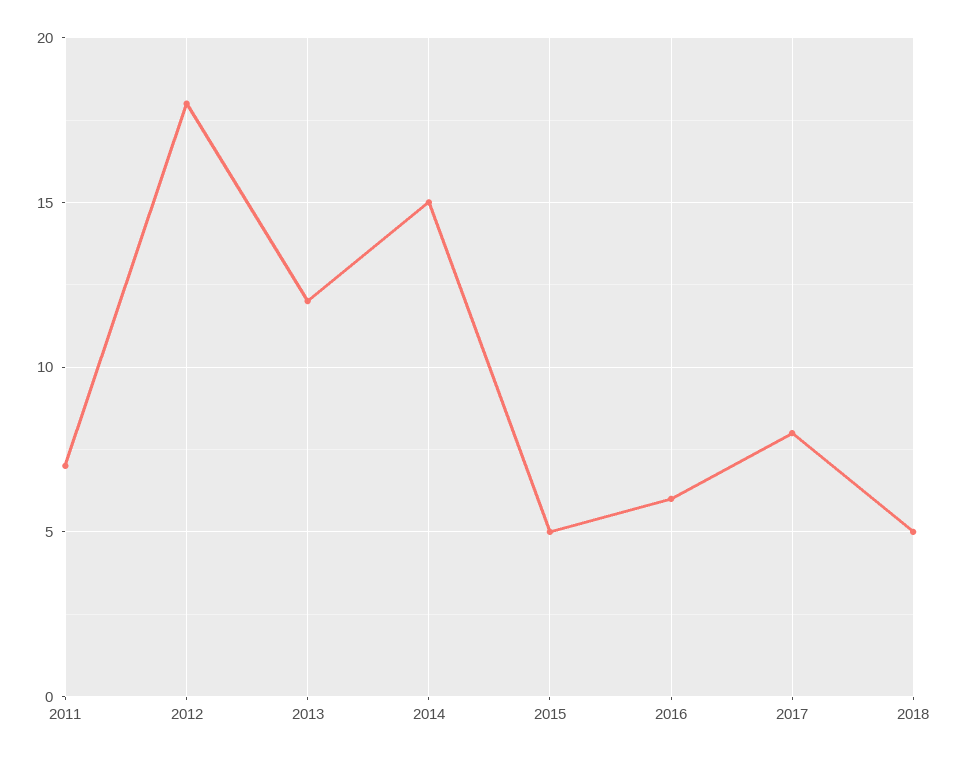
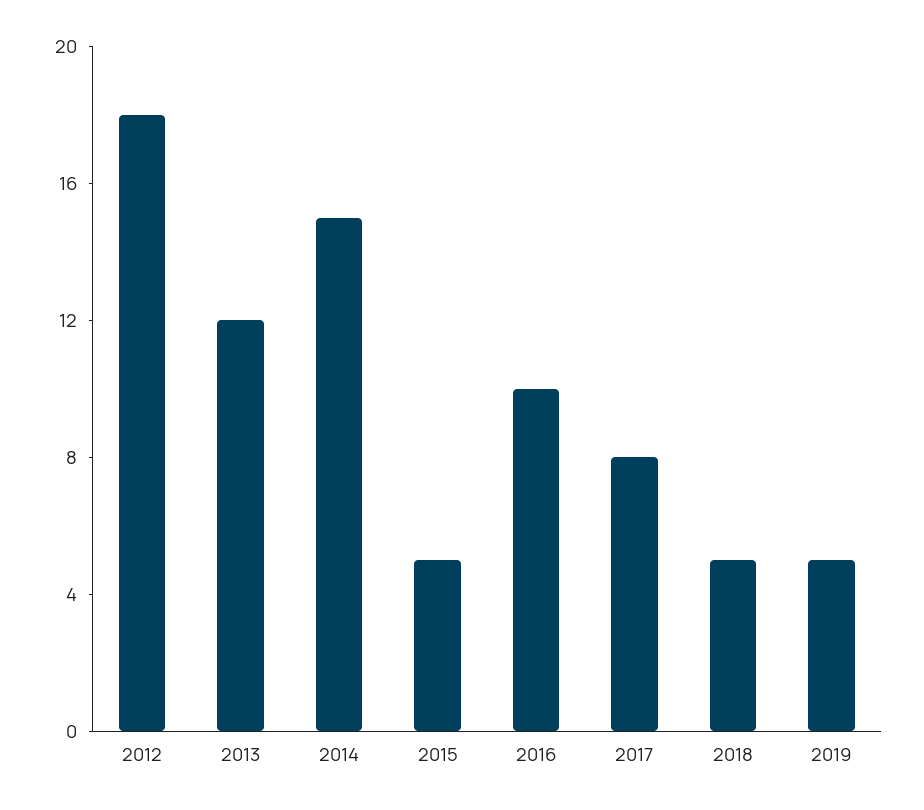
2011: 7 -> none
2016: 6 -> 10
2019: none -> 5

